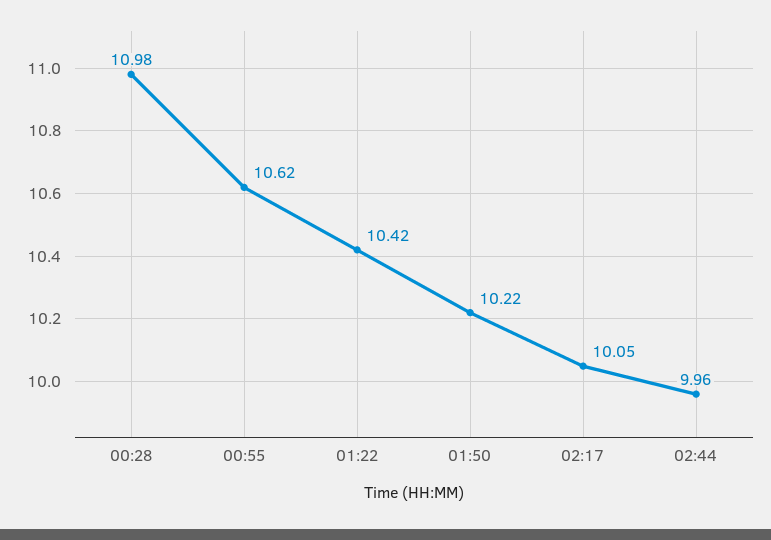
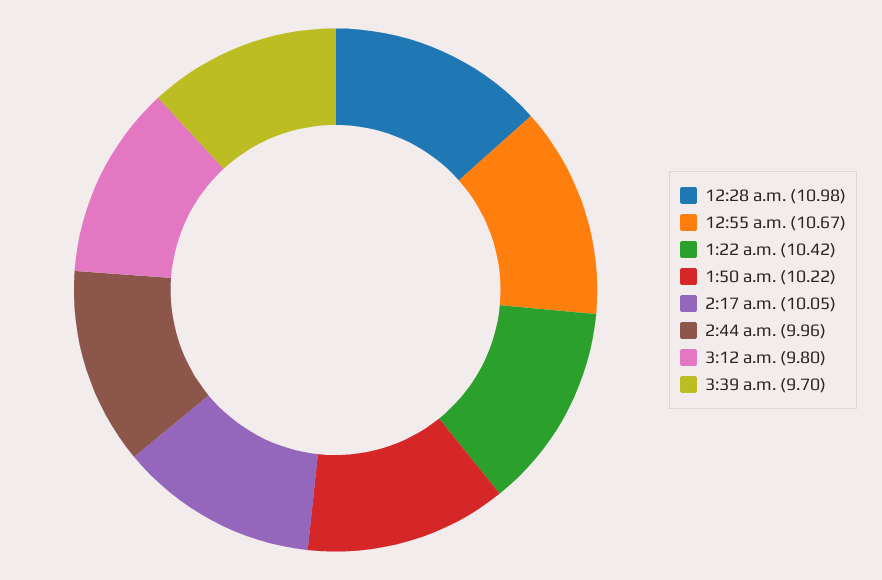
00:55: 10.62 -> 10.67
3:12 a.m.: none -> 9.8
3:39 a.m.: none -> 9.7

